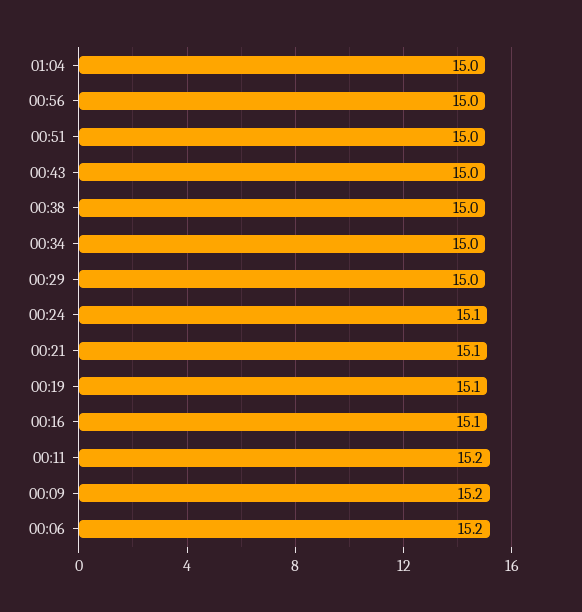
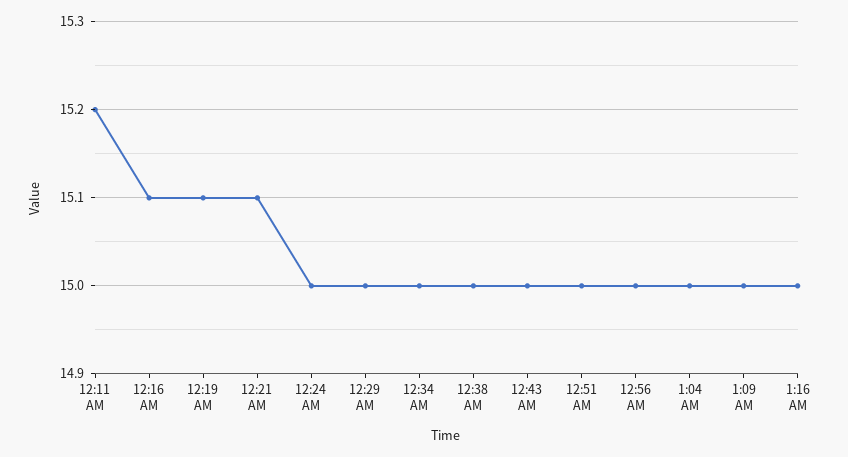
00:24: 15.1 -> 15
00:09: 15.2 -> none
00:06: 15.2 -> none
1:09 AM: none -> 15
1:16 AM: none -> 15

